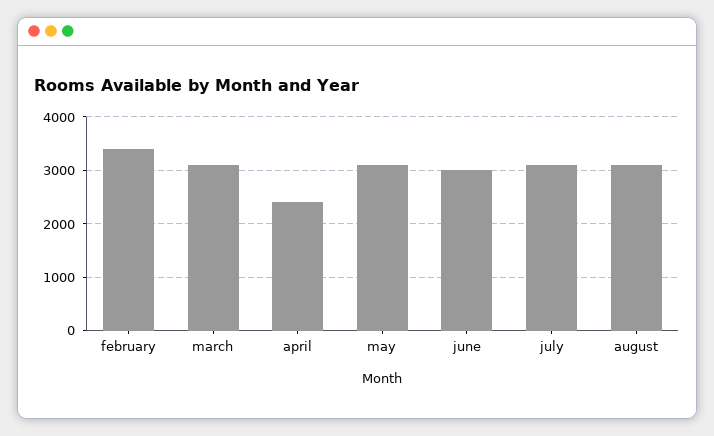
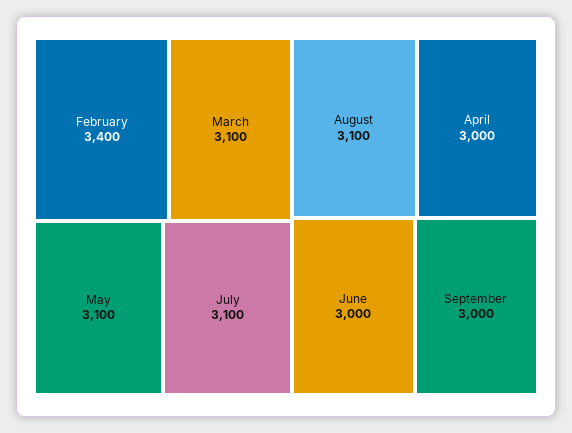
april: 2400 -> 3000
September: none -> 3000

